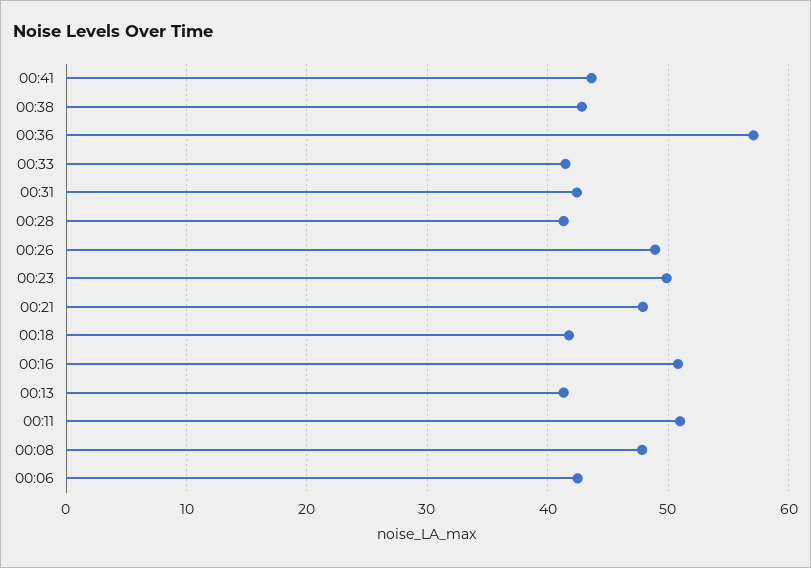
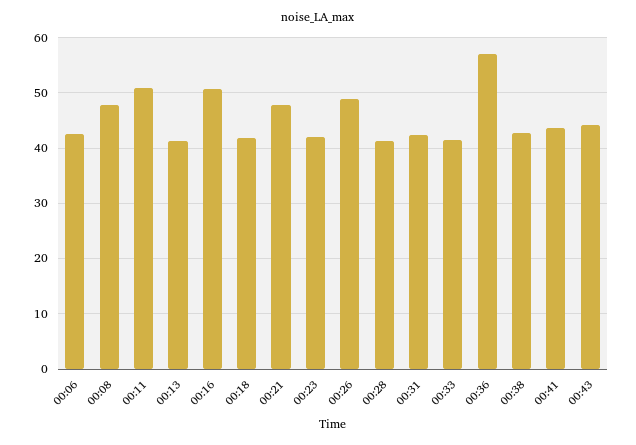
00:23: 50 -> 42
00:43: none -> 44

